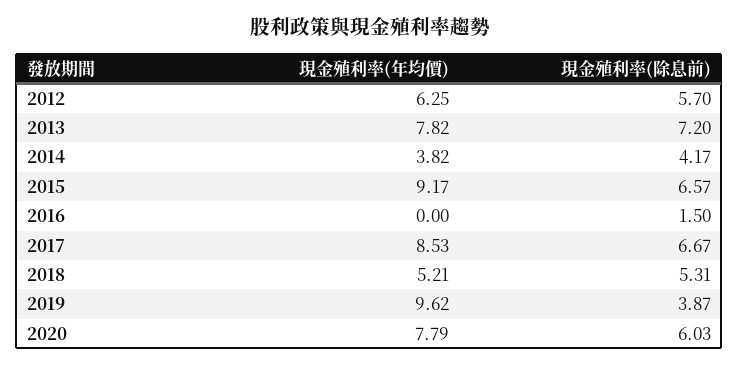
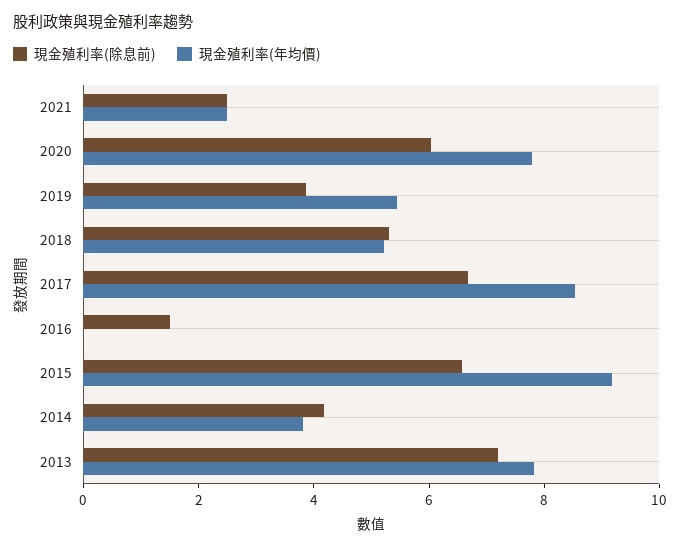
現金殖利率(年均價), 2012: 6.25 -> none
現金殖利率(除息前), 2012: 5.7 -> none
現金殖利率(年均價), 2019: 9.62 -> 5.5
現金殖利率(除息前), 2021: none -> 2.5
現金殖利率(年均價), 2021: none -> 2.5

